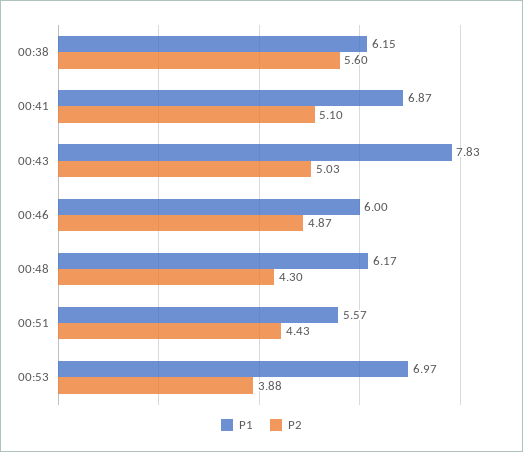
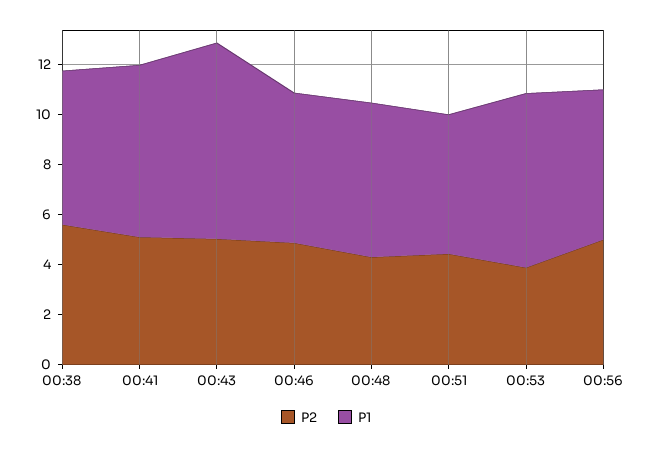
P2, 00:56: none -> 5
P1, 00:56: none -> 6

